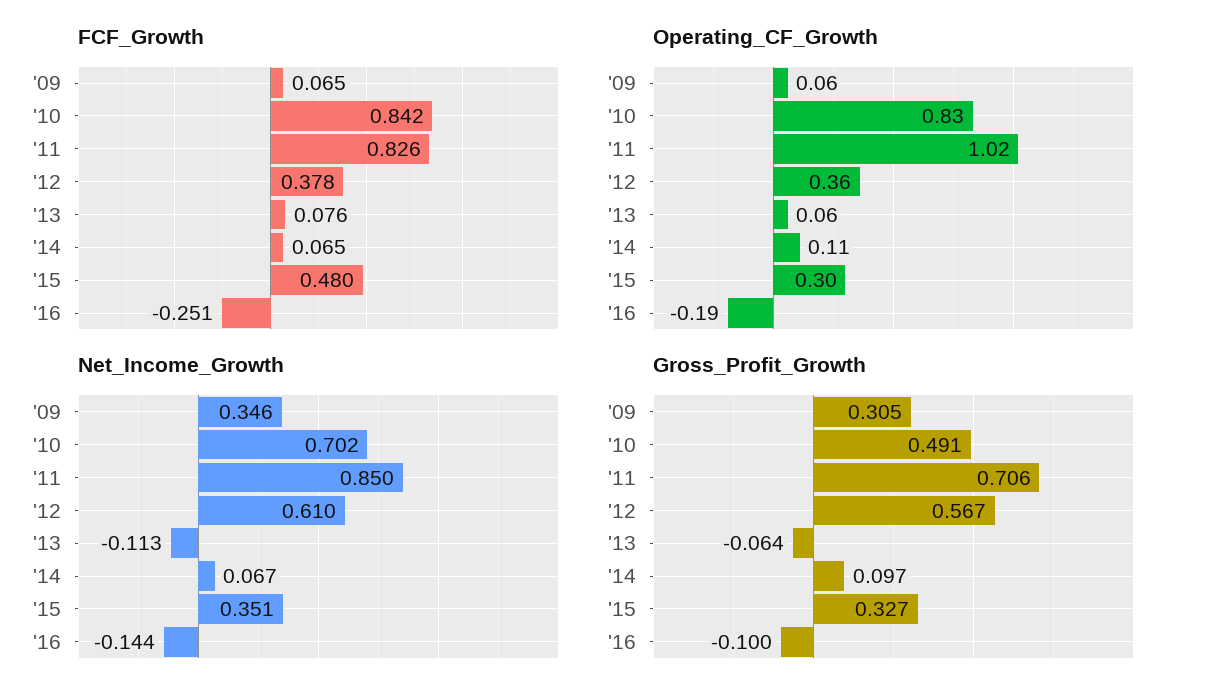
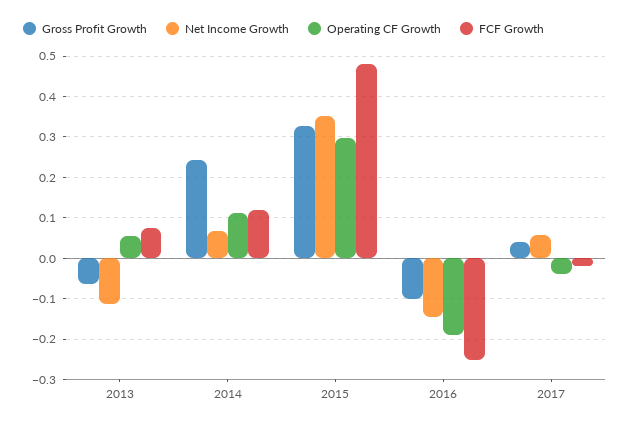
FCF_Growth, '09: 0.065 -> none
FCF_Growth, '10: 0.842 -> none
FCF_Growth, '11: 0.826 -> none
FCF_Growth, '12: 0.378 -> none
FCF_Growth, '14: 0.065 -> 0.12
Operating_CF_Growth, '09: 0.06 -> none
Operating_CF_Growth, '10: 0.83 -> none
Operating_CF_Growth, '11: 1.02 -> none
Operating_CF_Growth, '12: 0.36 -> none
Net_Income_Growth, '09: 0.346 -> none
Net_Income_Growth, '10: 0.702 -> none
Net_Income_Growth, '11: 0.85 -> none
Net_Income_Growth, '12: 0.61 -> none
Gross_Profit_Growth, '09: 0.305 -> none
Gross_Profit_Growth, '10: 0.491 -> none
Gross_Profit_Growth, '11: 0.706 -> none
Gross_Profit_Growth, '12: 0.567 -> none
Gross_Profit_Growth, '14: 0.097 -> 0.24
Gross_Profit_Growth, 2017: none -> 0.04
Net_Income_Growth, 2017: none -> 0.06
Operating_CF_Growth, 2017: none -> -0.04
FCF_Growth, 2017: none -> -0.02

